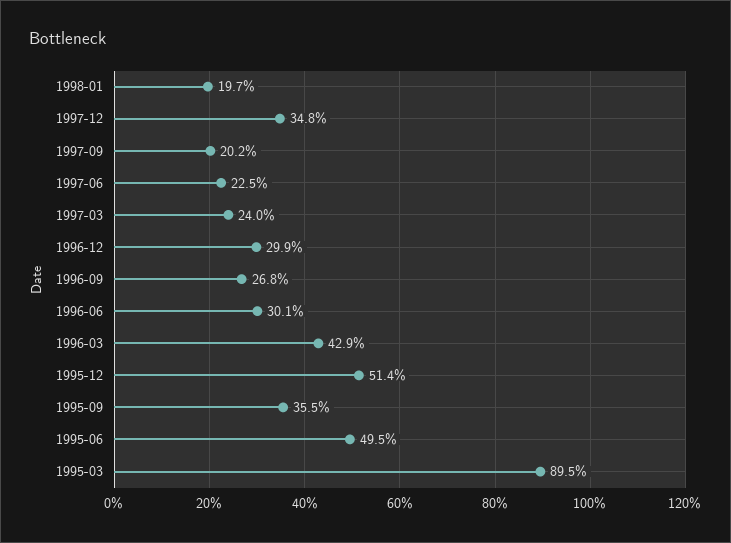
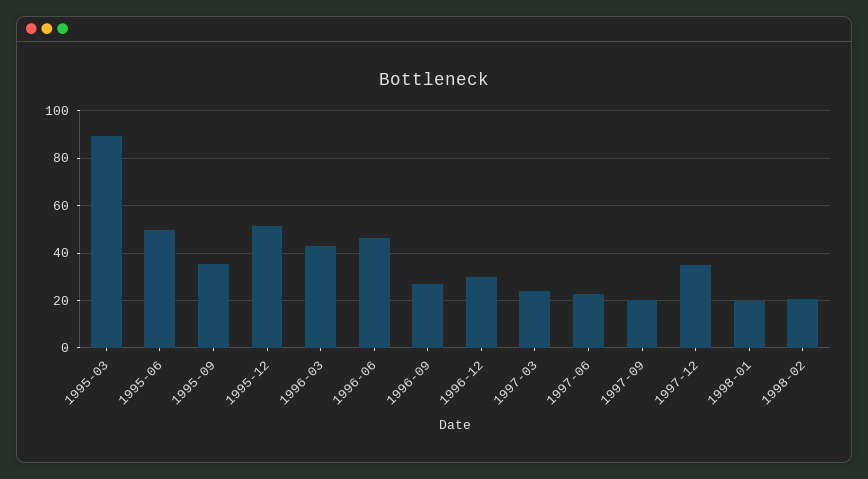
1996-06: 30.1 -> 45
1998-02: none -> 20

